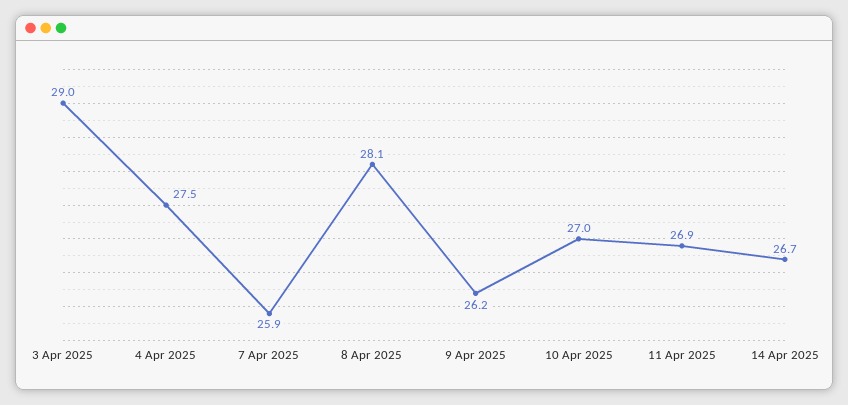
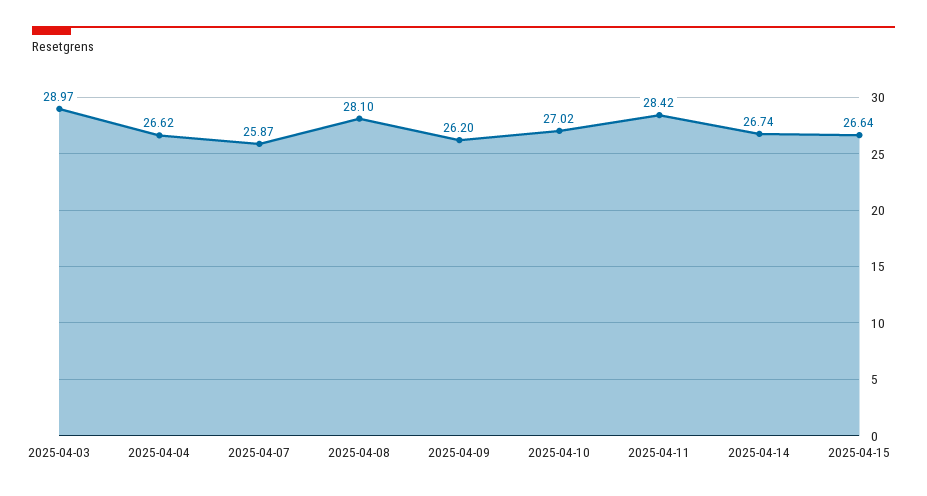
4 Apr 2025: 27.5 -> 26.62
11 Apr 2025: 26.9 -> 28.42
2025-04-15: none -> 26.64

